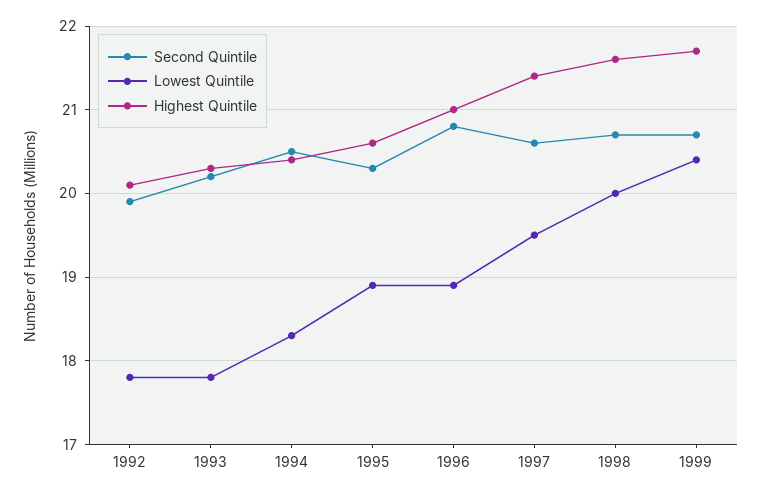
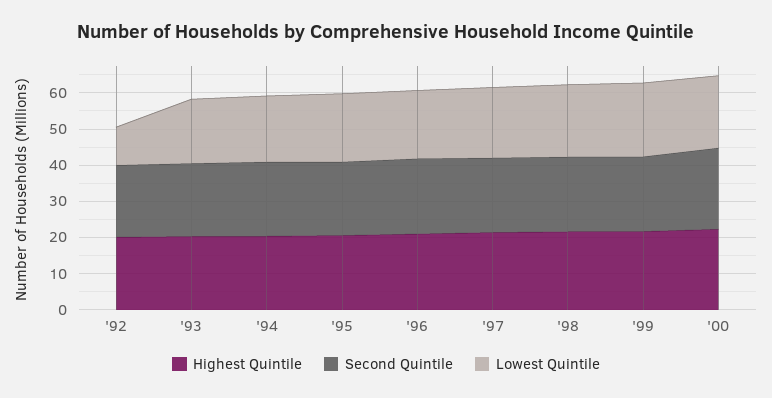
Lowest Quintile, 1992: 17.8 -> 10
Highest Quintile, '00: none -> 22.5
Second Quintile, '00: none -> 22.5
Lowest Quintile, '00: none -> 20

